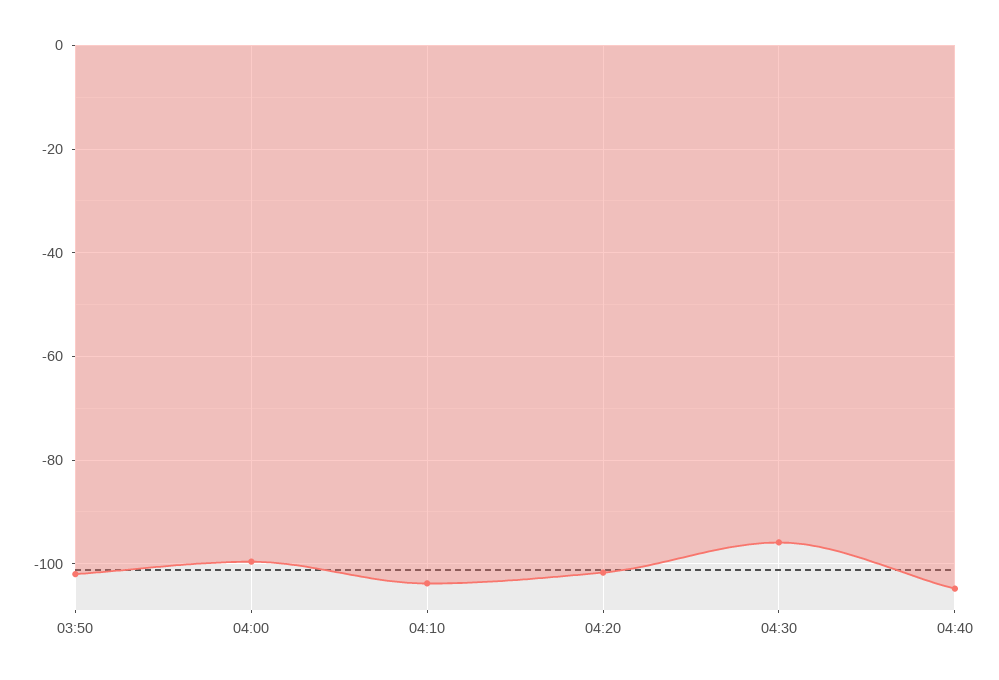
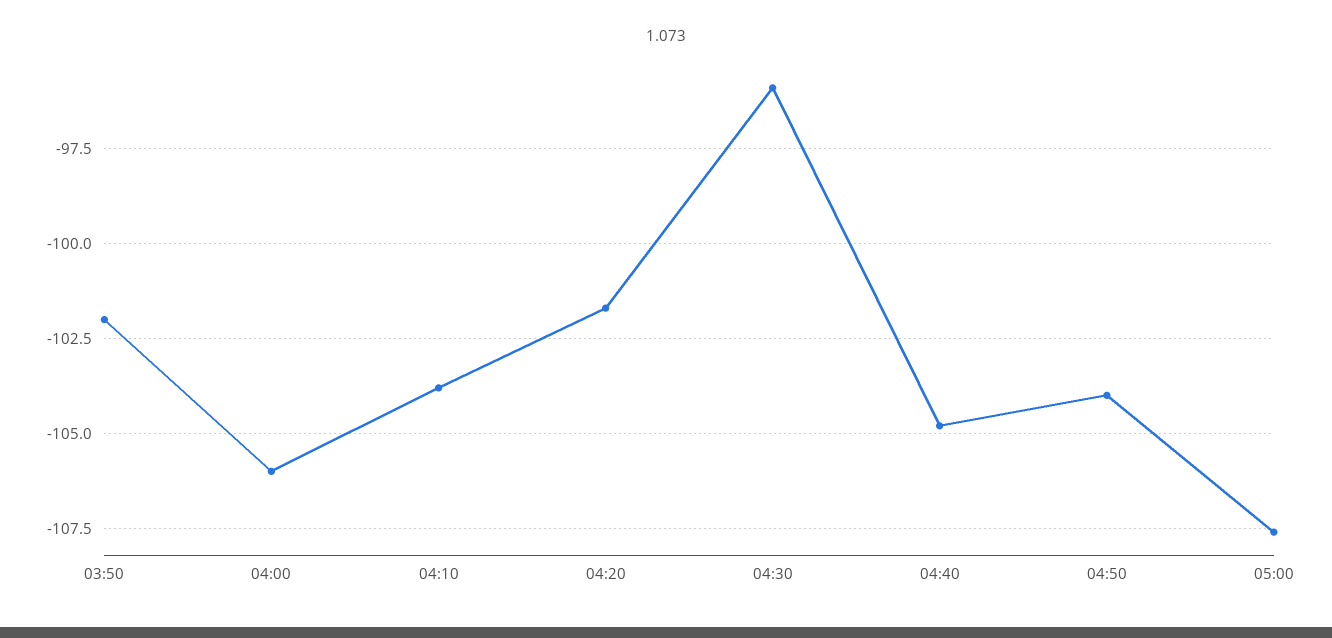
04:00: -100 -> -106
04:50: none -> -104
05:00: none -> -107.5

